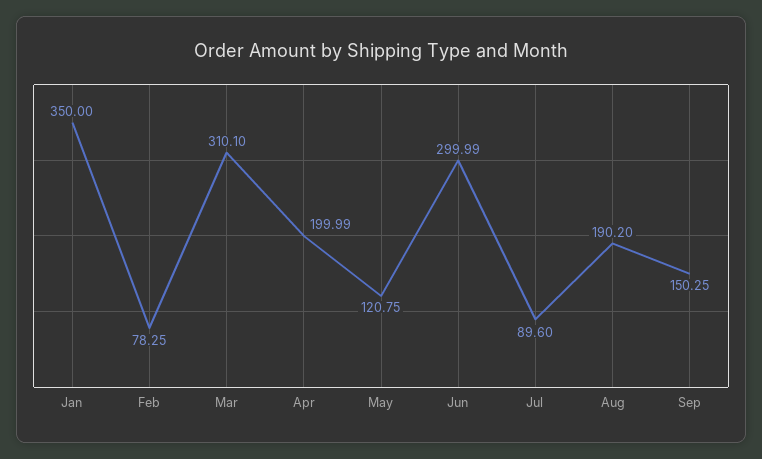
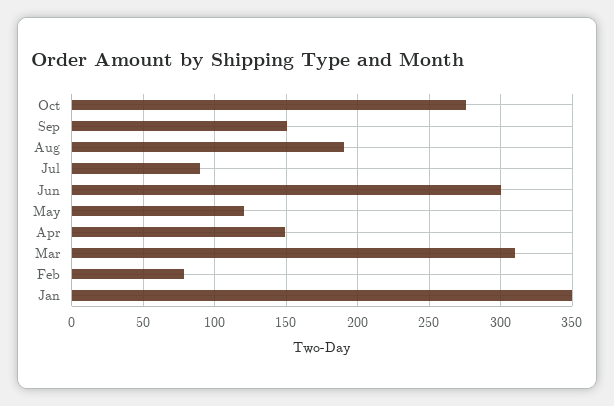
Apr: 199.99 -> 150
Oct: none -> 275

